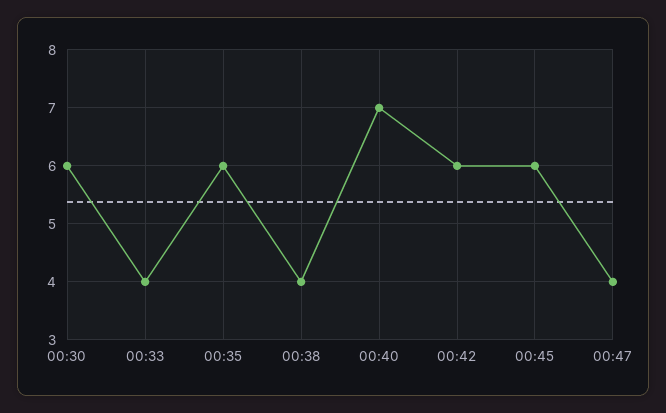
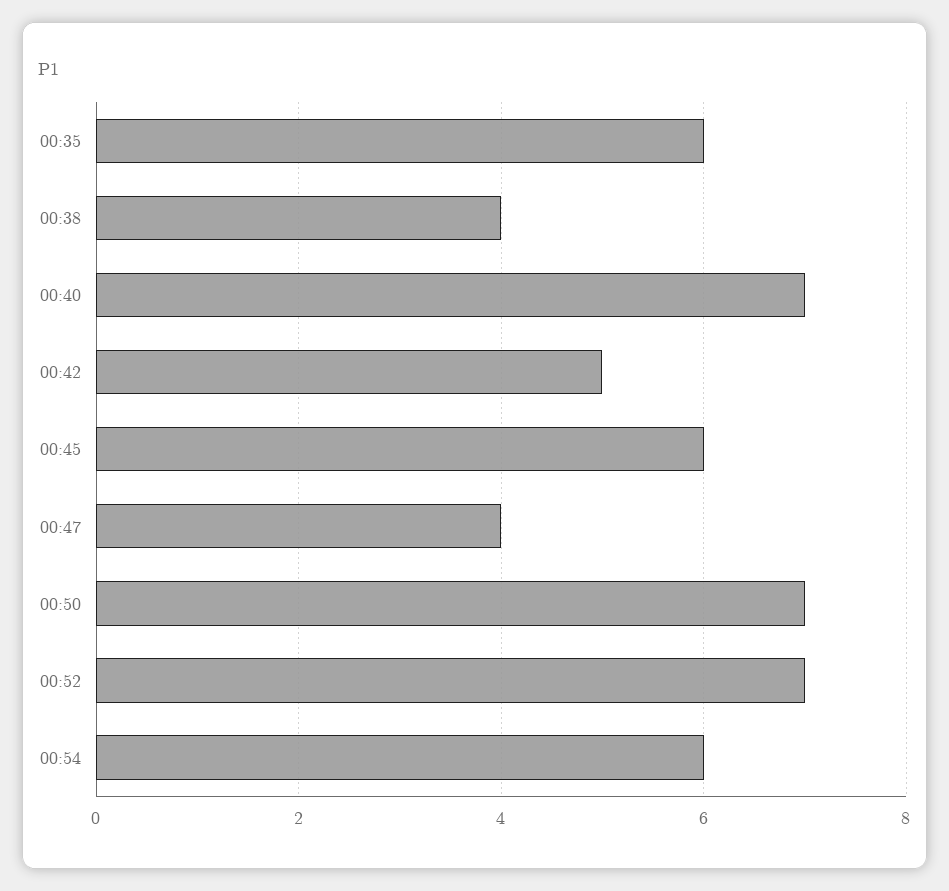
00:30: 6 -> none
00:33: 4 -> none
00:42: 6 -> 5
00:50: none -> 7
00:52: none -> 7
00:54: none -> 6

